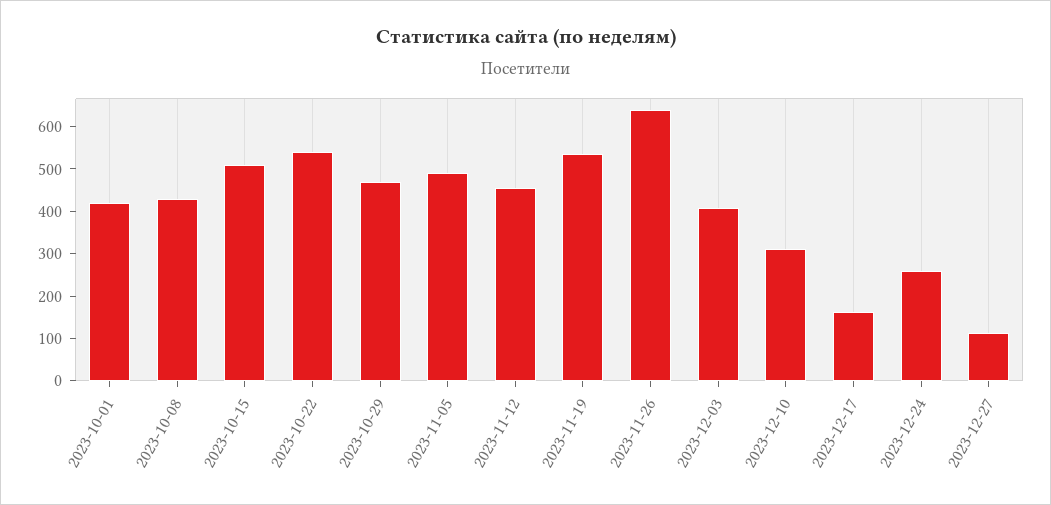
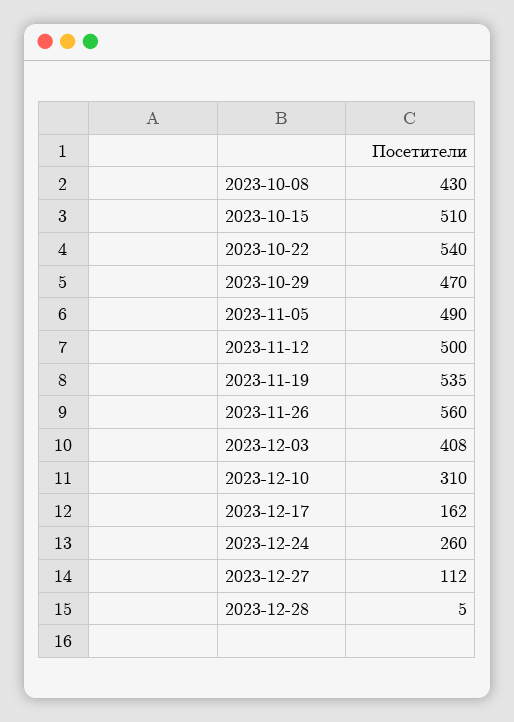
2023-10-01: 420 -> none
2023-11-12: 460 -> 500
2023-11-26: 640 -> 560
2023-12-28: none -> 5

